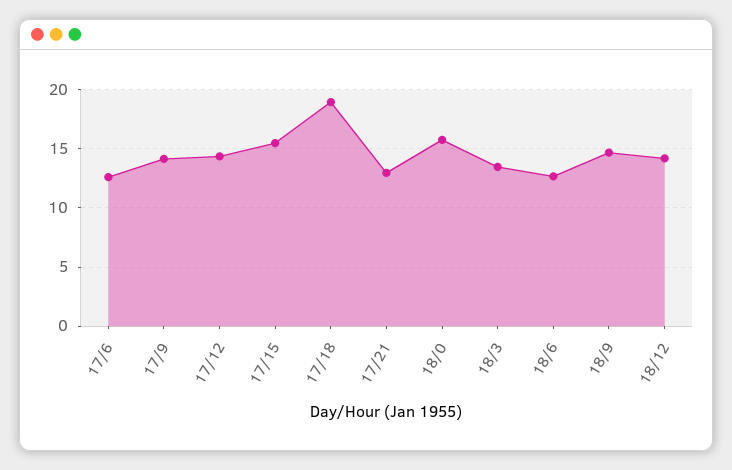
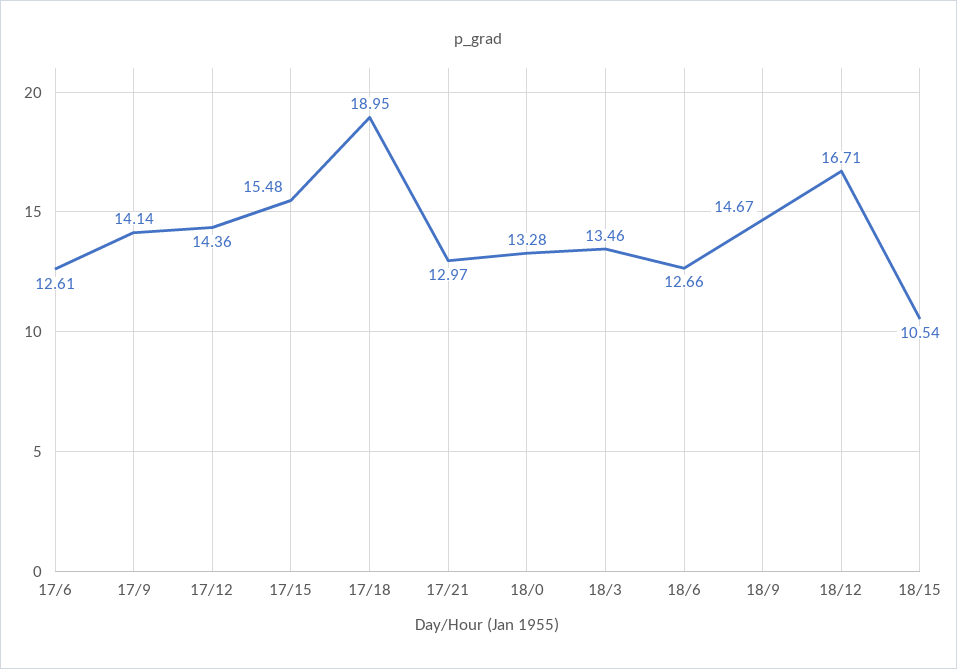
18/0: 16 -> 13.28
18/12: 14 -> 16.71
18/15: none -> 10.54

